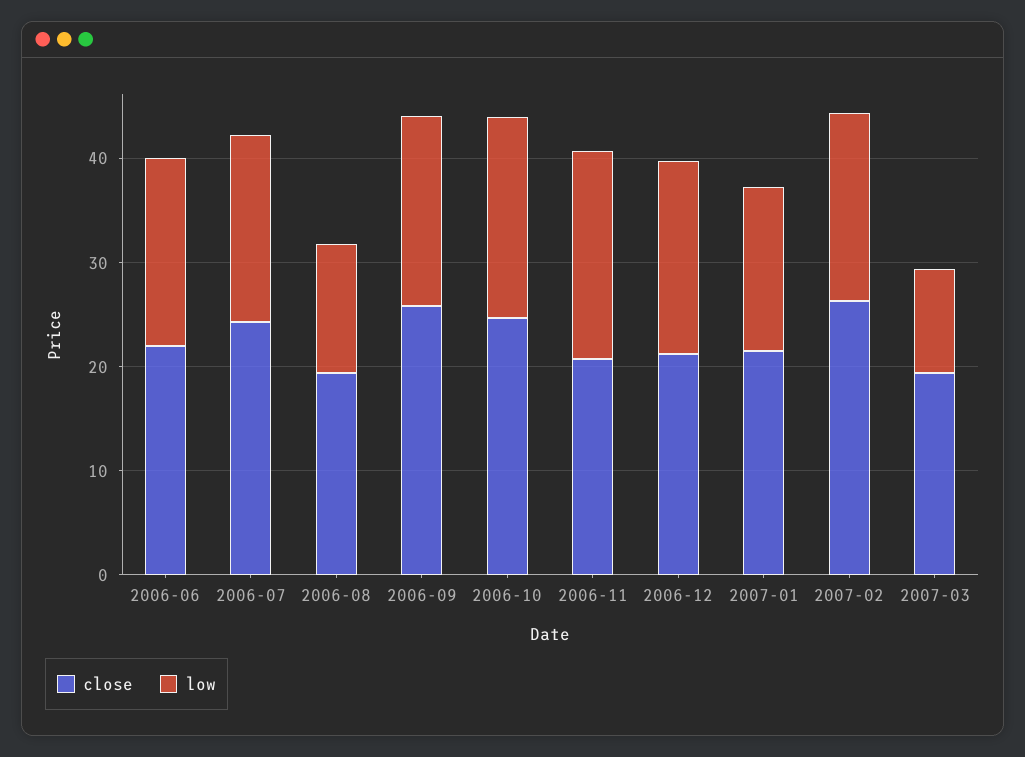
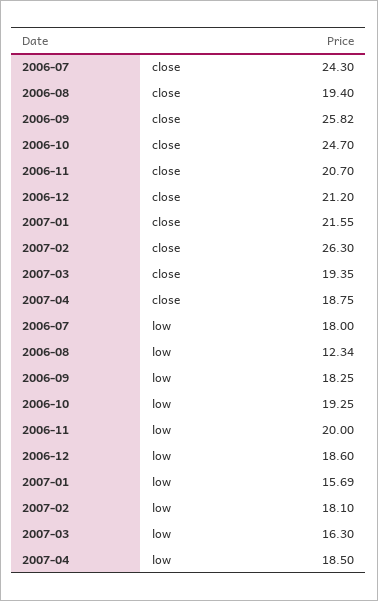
close, 2006-06: 22 -> none
low, 2006-06: 18 -> none
low, 2007-03: 10 -> 16.3
close, 2007-04: none -> 18.75
low, 2007-04: none -> 18.5

